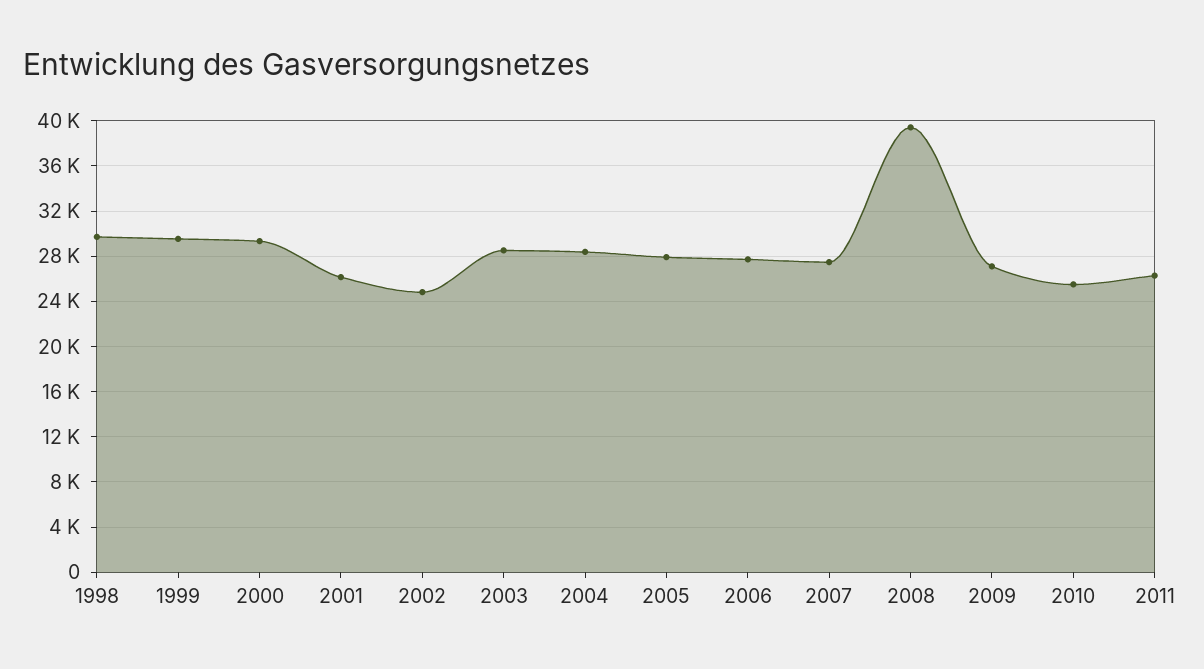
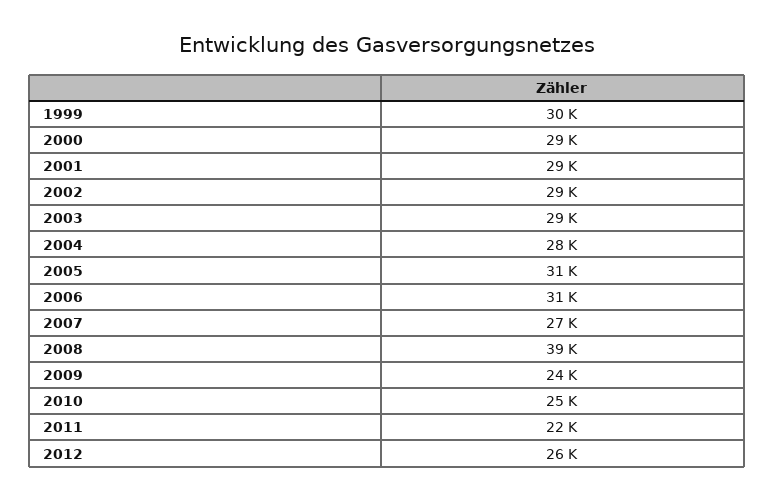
1998: 30000 -> none
2001: 26000 -> 29000
2002: 25000 -> 29000
2005: 28000 -> 31000
2006: 28000 -> 31000
2009: 27000 -> 24000
2011: 26000 -> 22000
2012: none -> 26000

